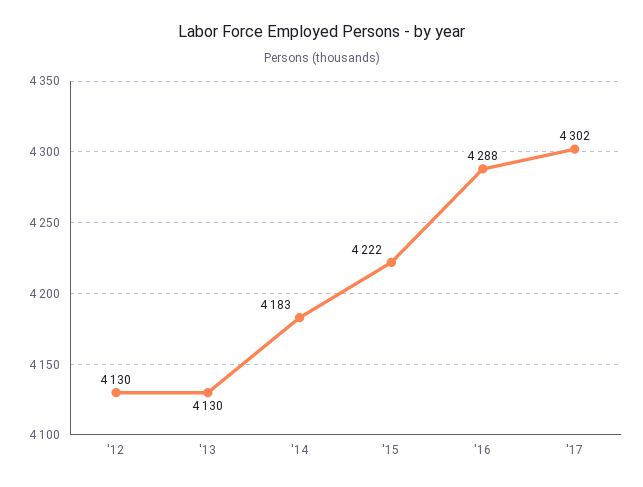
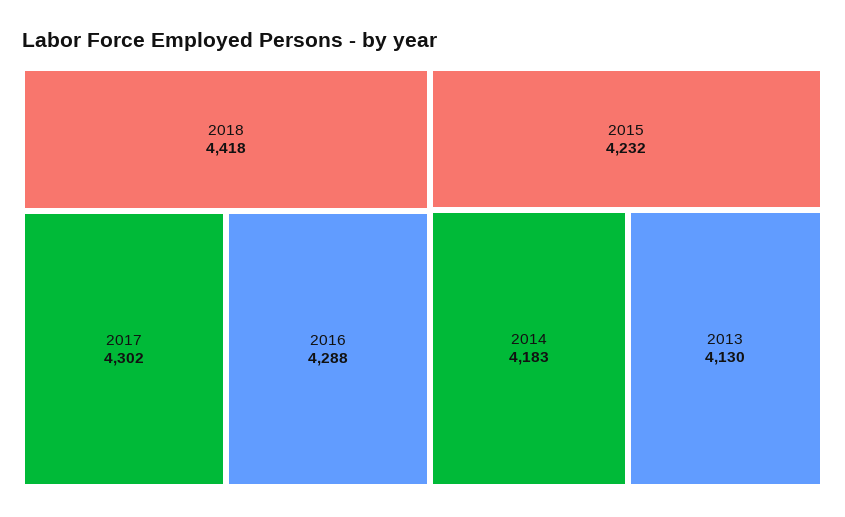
'12: 4130 -> none
'15: 4222 -> 4232
2018: none -> 4418

